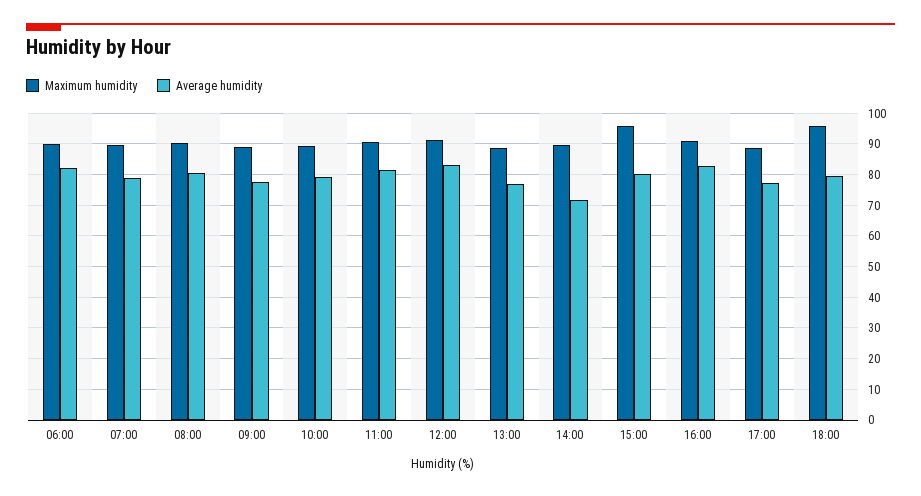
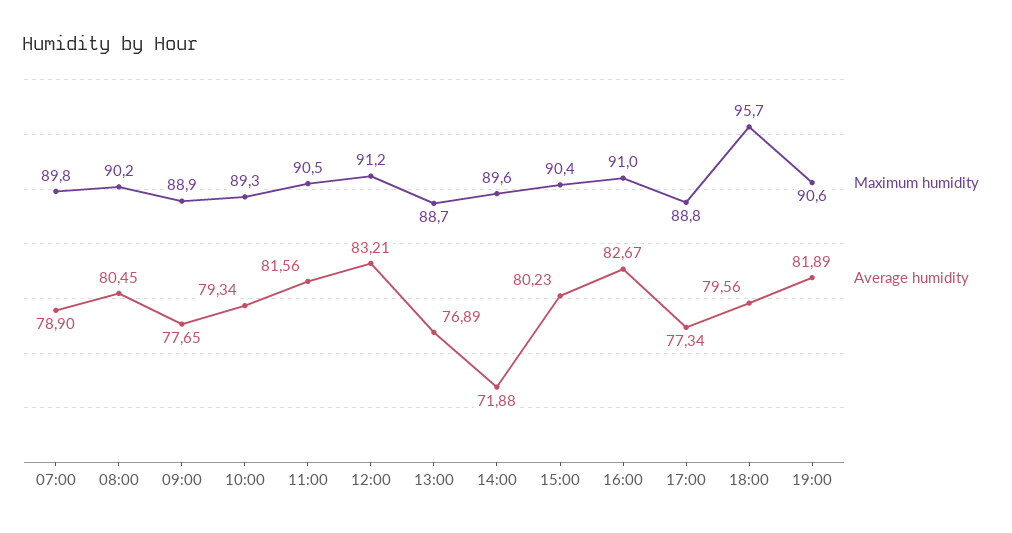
Maximum humidity, 06:00: 90 -> none
Average humidity, 06:00: 82 -> none
Maximum humidity, 15:00: 96 -> 90.4
Maximum humidity, 19:00: none -> 90.6
Average humidity, 19:00: none -> 81.89

